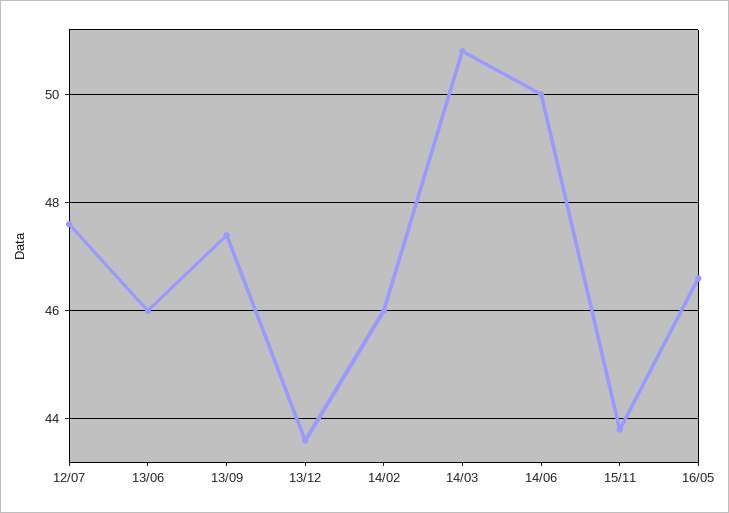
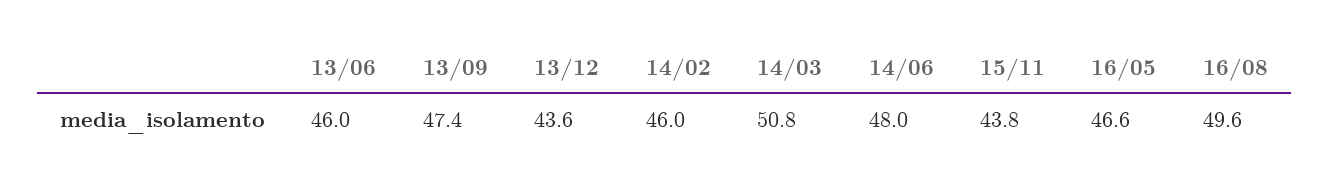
12/07: 47.5 -> none
14/06: 50 -> 48
16/08: none -> 49.6

